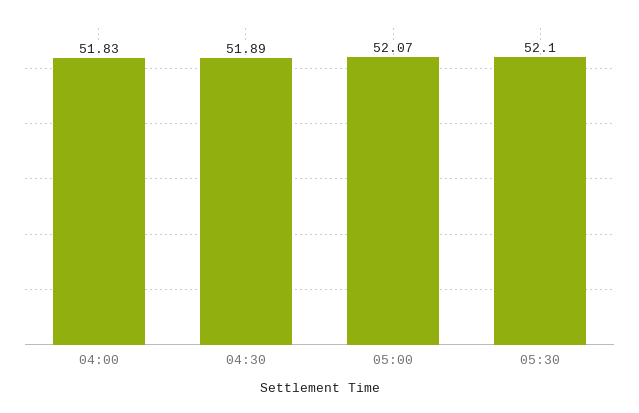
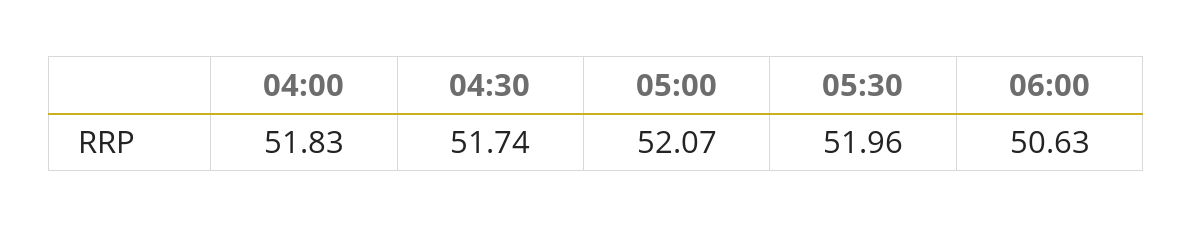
04:30: 51.89 -> 51.74
05:30: 52.1 -> 51.96
06:00: none -> 50.63

